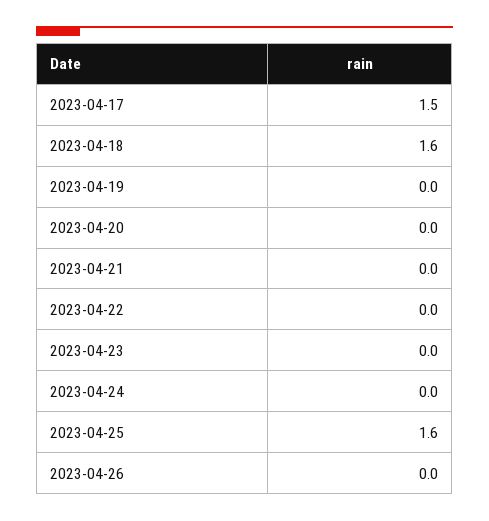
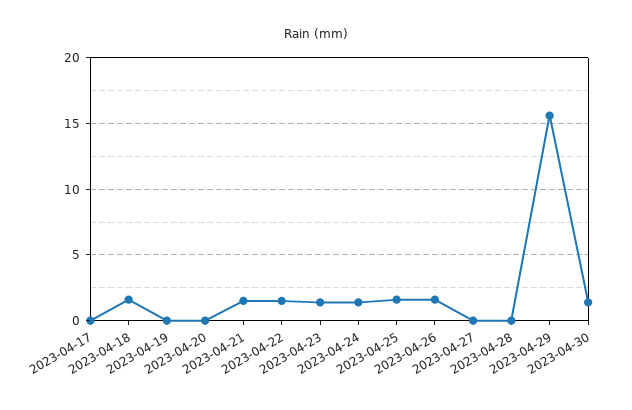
2023-04-17: 1.5 -> 0
2023-04-21: 0 -> 1.5
2023-04-22: 0 -> 1.5
2023-04-23: 0 -> 1.5
2023-04-24: 0 -> 1.5
2023-04-26: 0 -> 1.5
2023-04-27: none -> 0
2023-04-28: none -> 0
2023-04-29: none -> 15.5
2023-04-30: none -> 1.5

